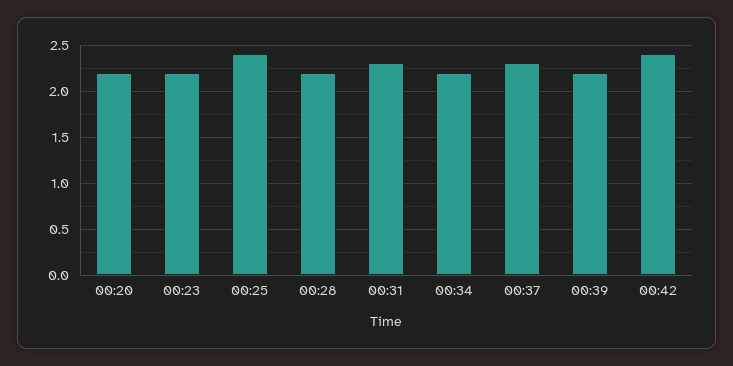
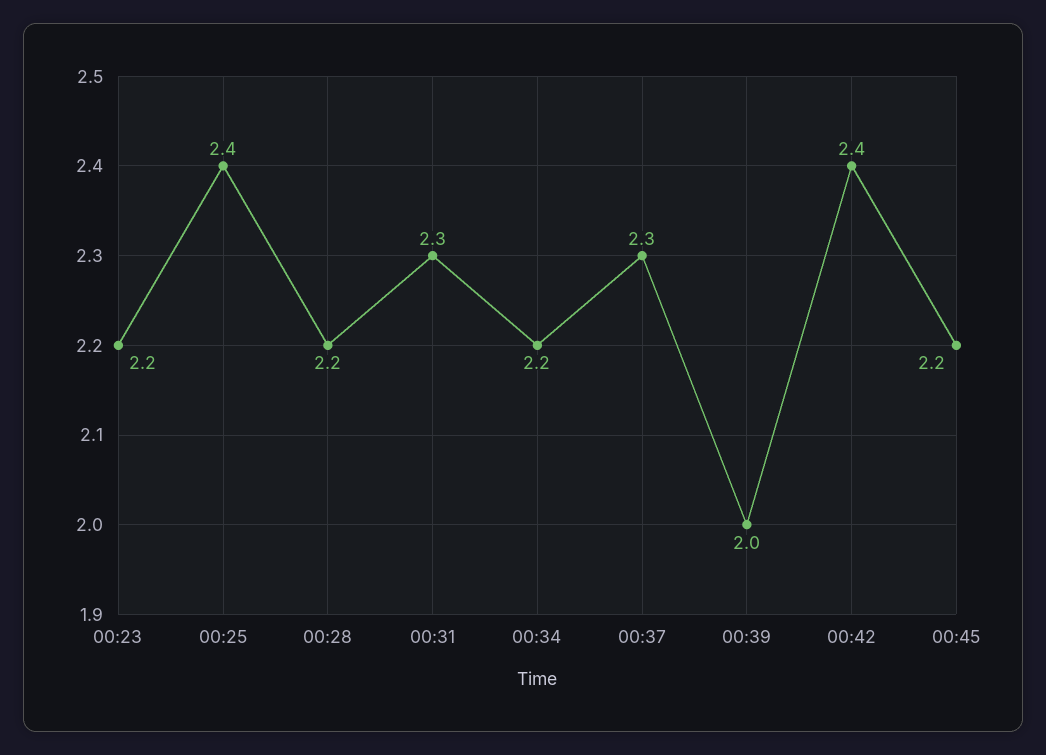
00:20: 2.2 -> none
00:39: 2.2 -> 2
00:45: none -> 2.2

